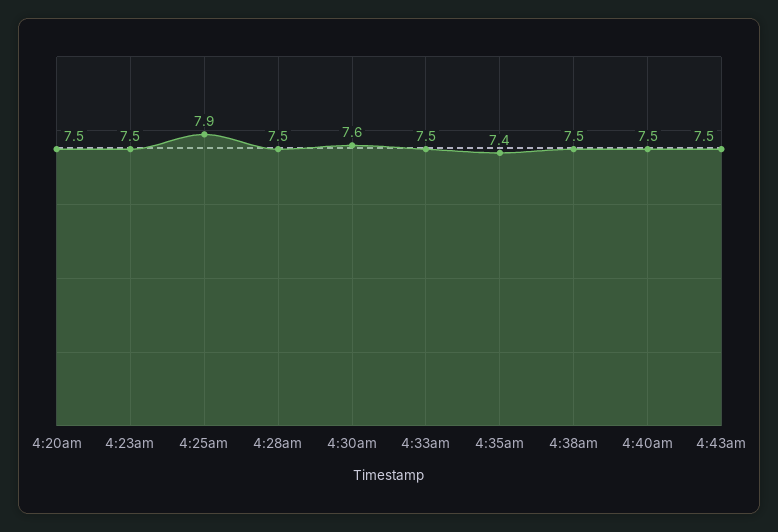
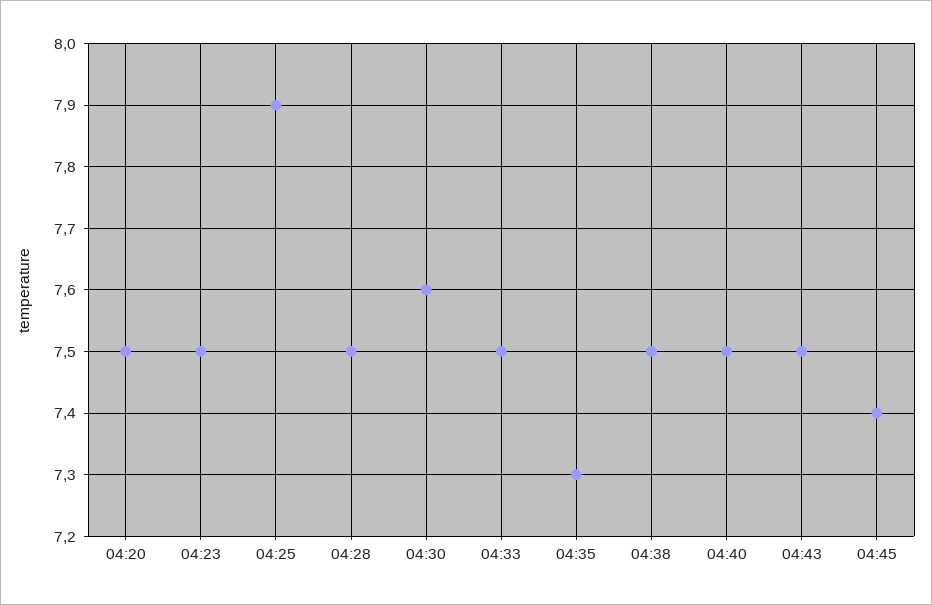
4:35am: 7.4 -> 7.3
04:45: none -> 7.4

